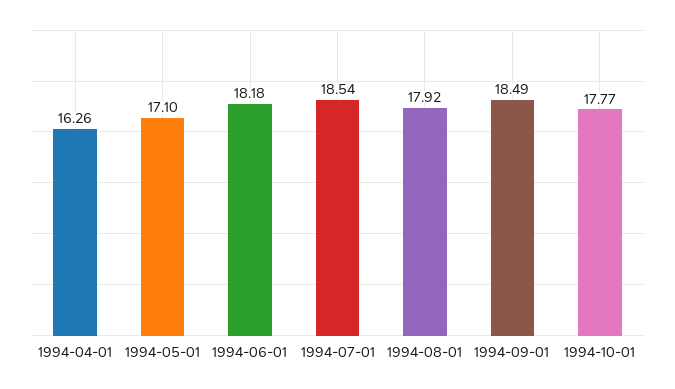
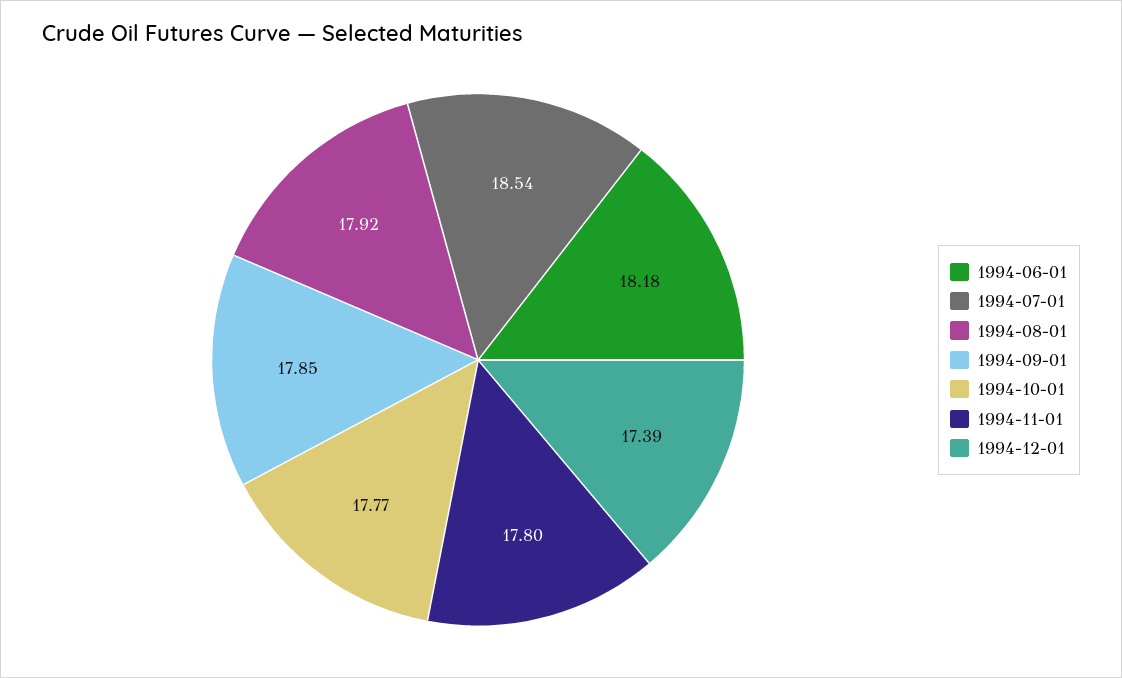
1994-04-01: 16.26 -> none
1994-05-01: 17.1 -> none
1994-09-01: 18.49 -> 17.85
1994-11-01: none -> 17.8
1994-12-01: none -> 17.39

